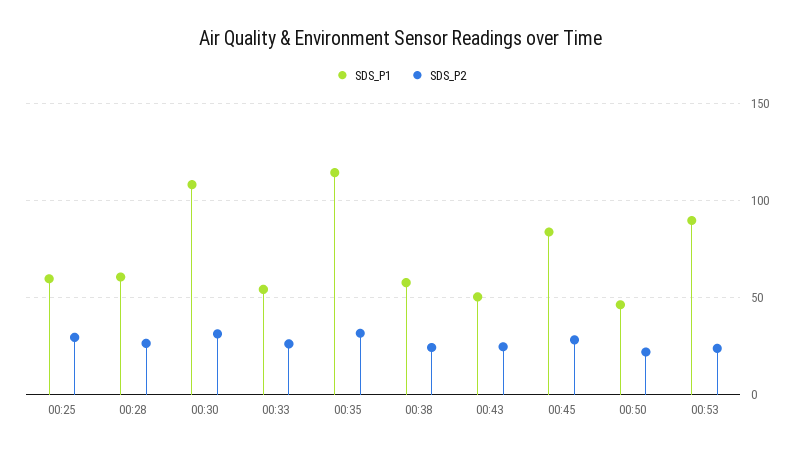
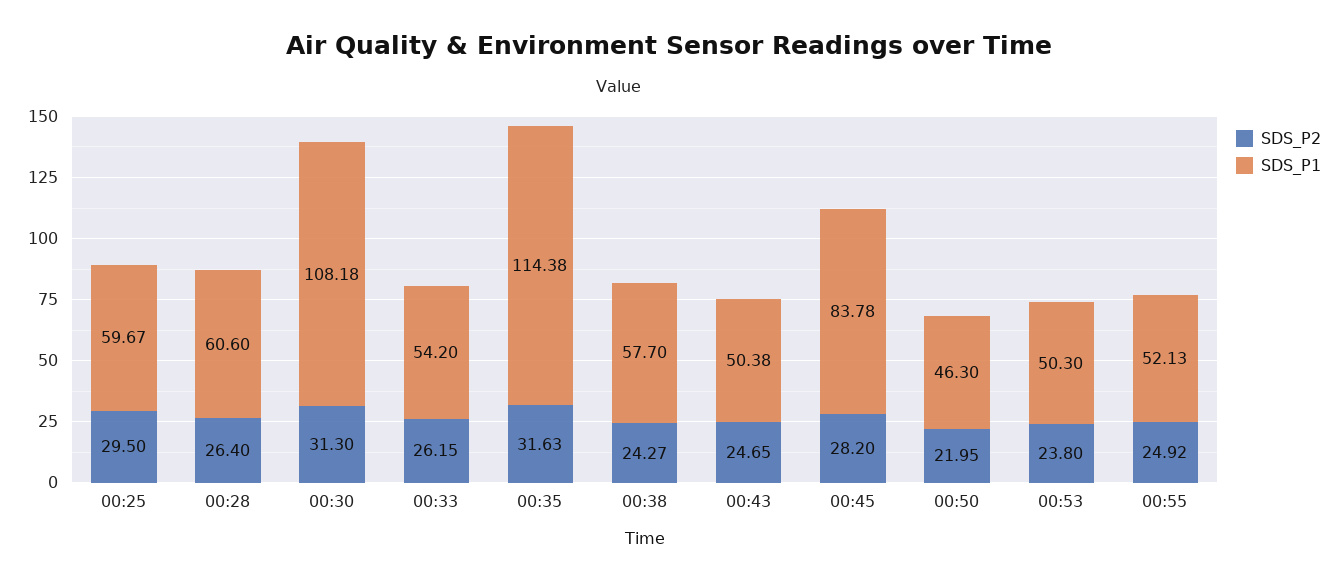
SDS_P1, 00:53: 90 -> 50.3
SDS_P2, 00:55: none -> 24.92
SDS_P1, 00:55: none -> 52.13

